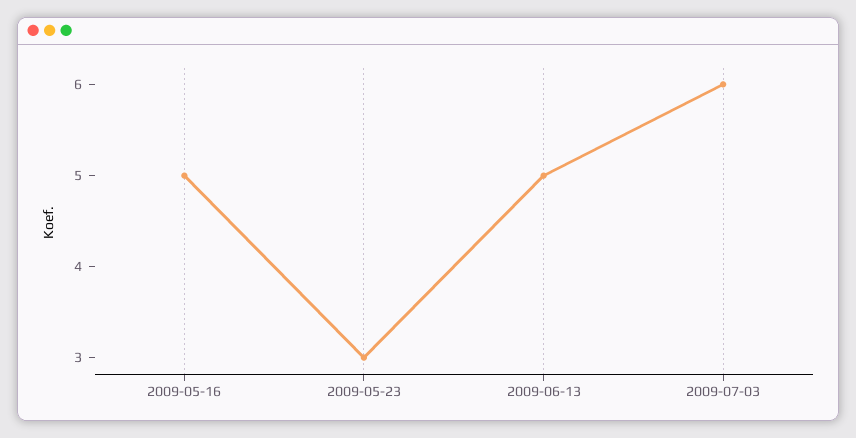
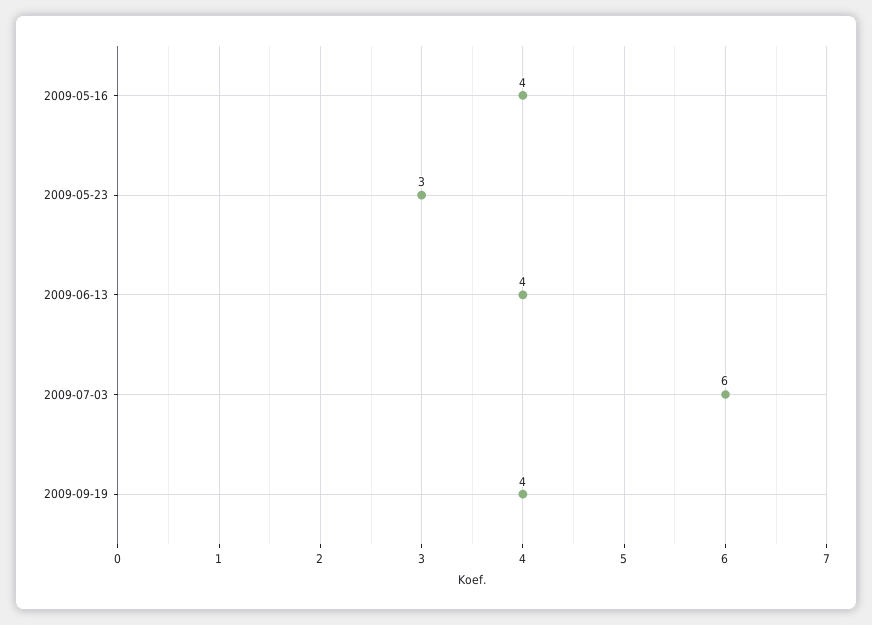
2009-05-16: 5 -> 4
2009-06-13: 5 -> 4
2009-09-19: none -> 4

